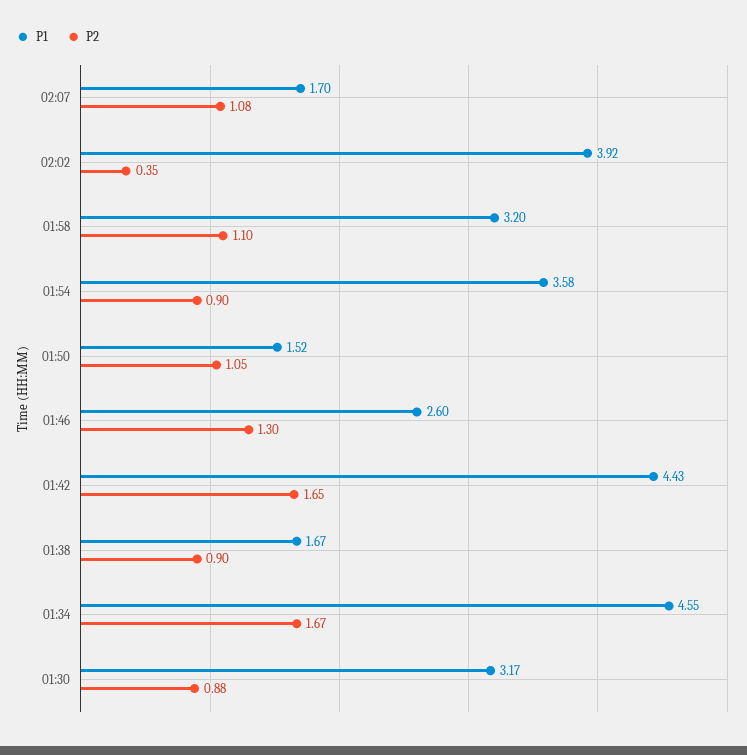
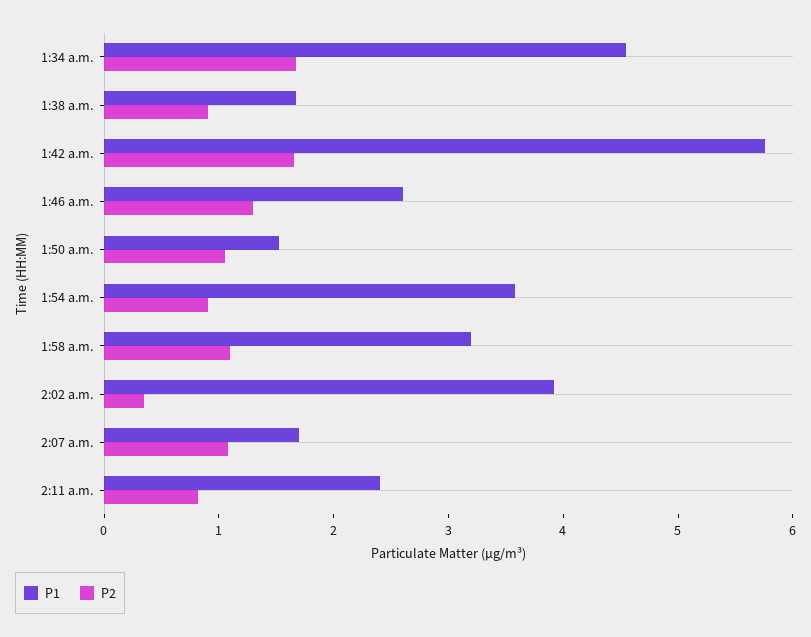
P1, 01:42: 4.43 -> 5.8
P1, 01:30: 3.17 -> none
P2, 01:30: 0.88 -> none
P1, 2:11 a.m.: none -> 2.4
P2, 2:11 a.m.: none -> 0.8

